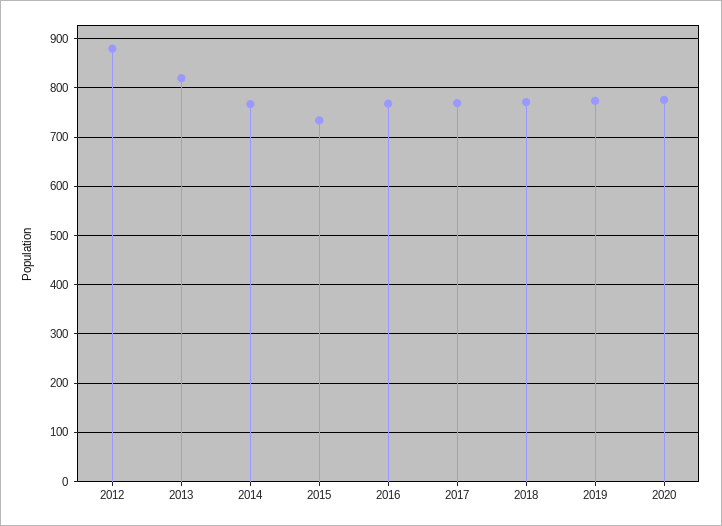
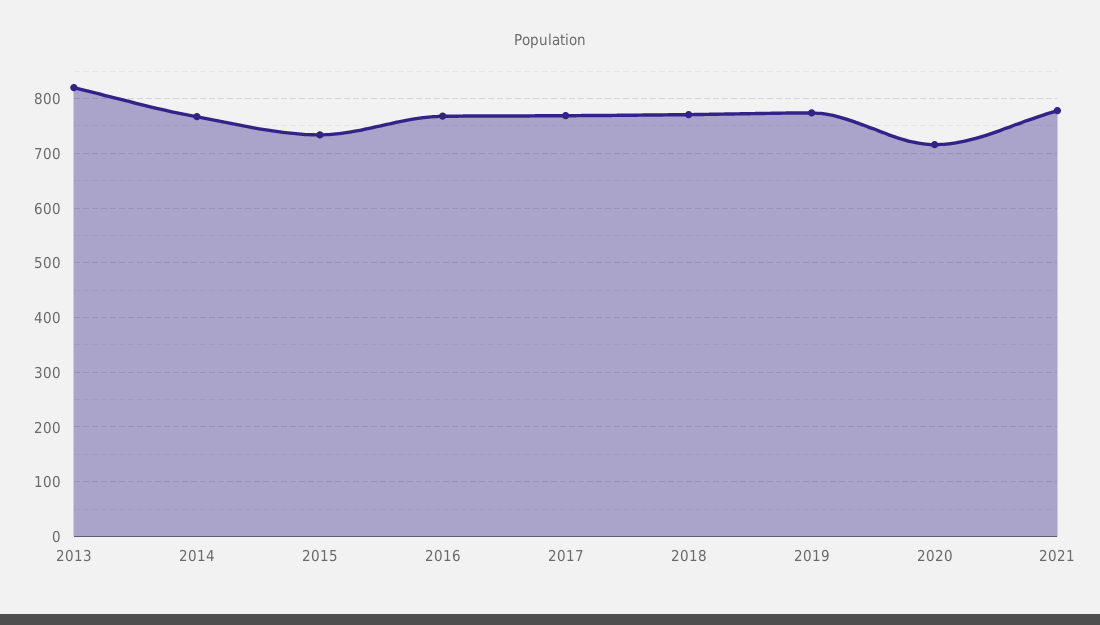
2012: 880 -> none
2020: 780 -> 720
2021: none -> 780

